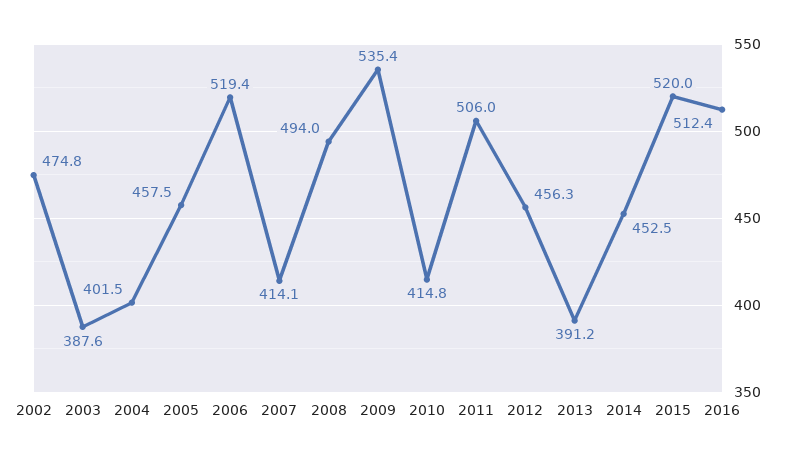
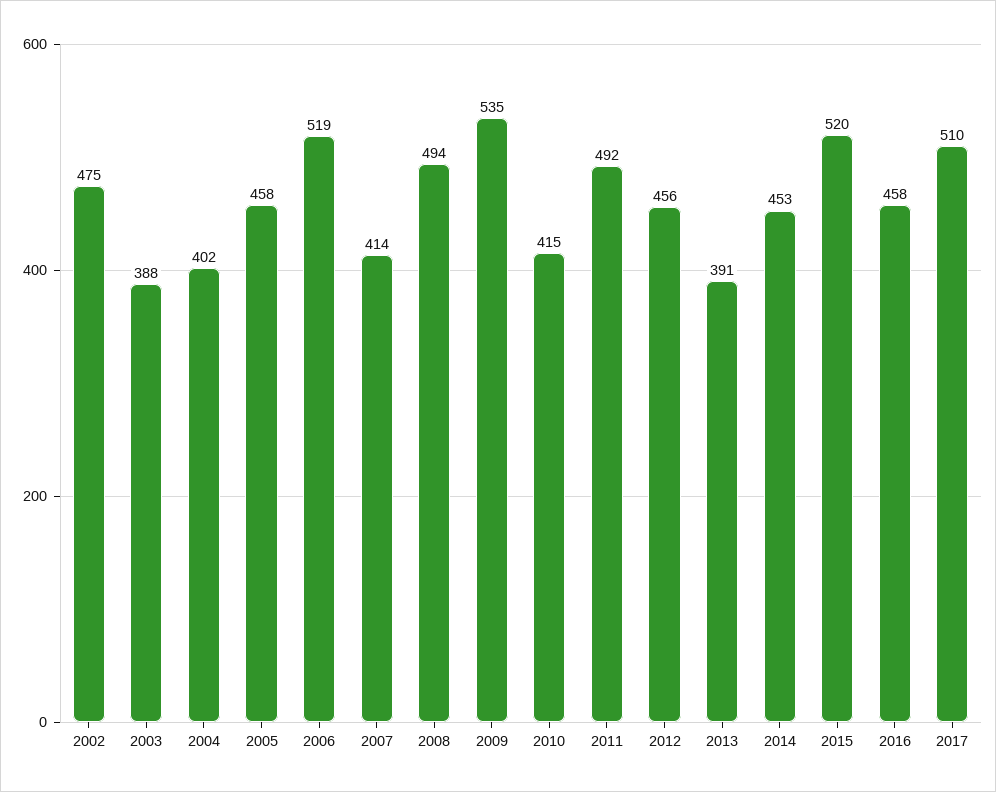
2011: 506 -> 492
2016: 512.4 -> 458
2017: none -> 510

